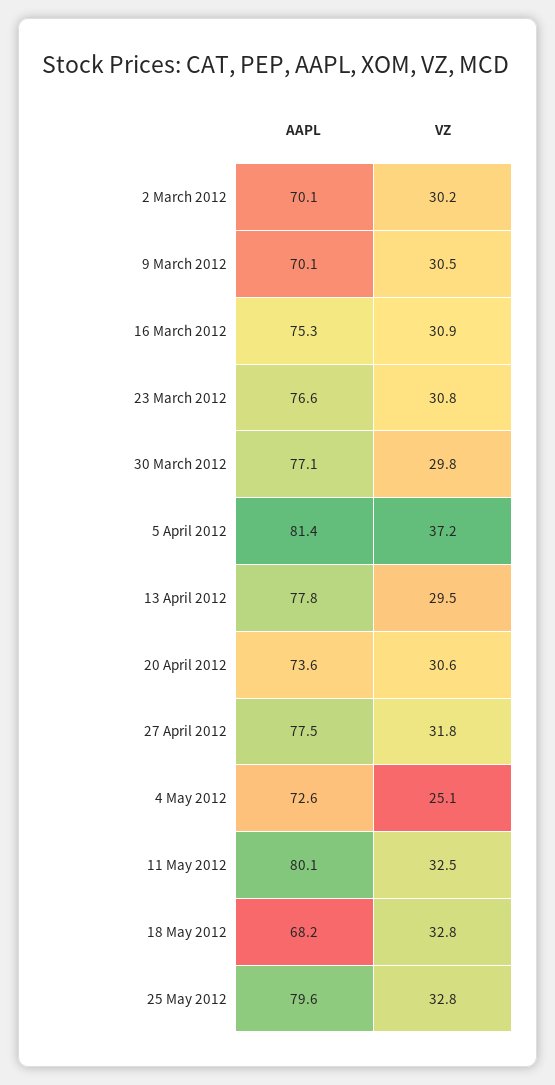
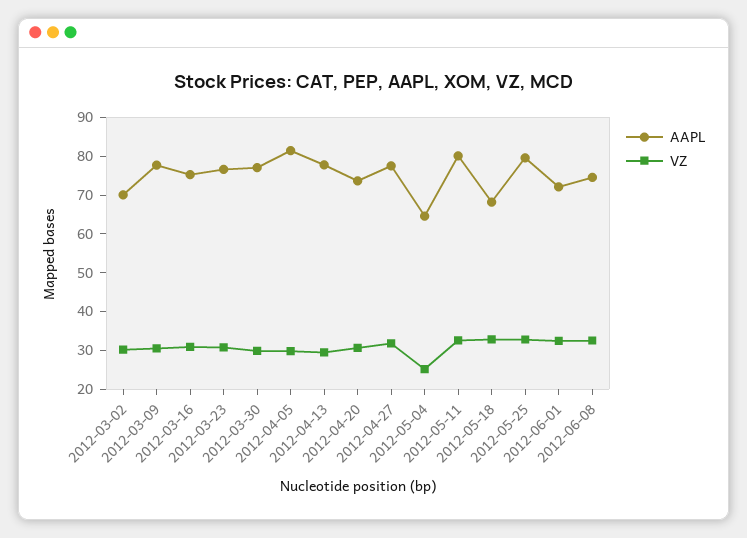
AAPL, 9 March 2012: 70.1 -> 77.5
VZ, 5 April 2012: 37.2 -> 30
AAPL, 4 May 2012: 72.6 -> 65
AAPL, 2012-06-01: none -> 72.5
VZ, 2012-06-01: none -> 32.5
AAPL, 2012-06-08: none -> 75
VZ, 2012-06-08: none -> 32.5

